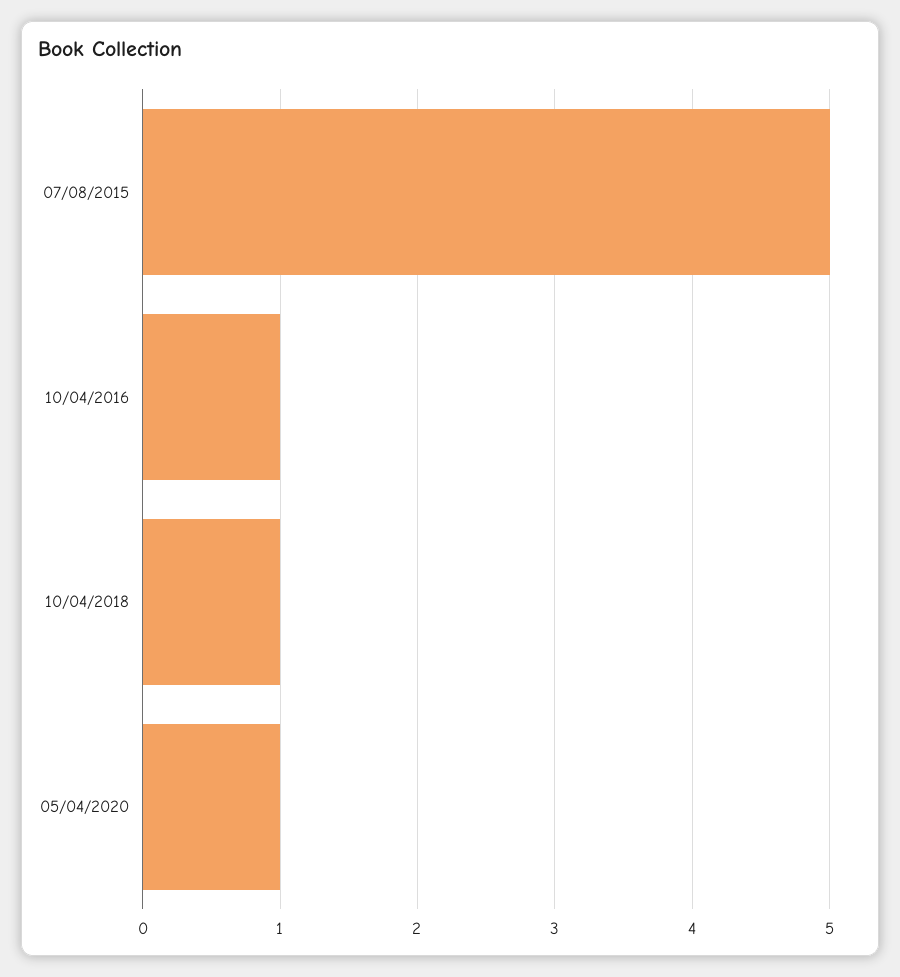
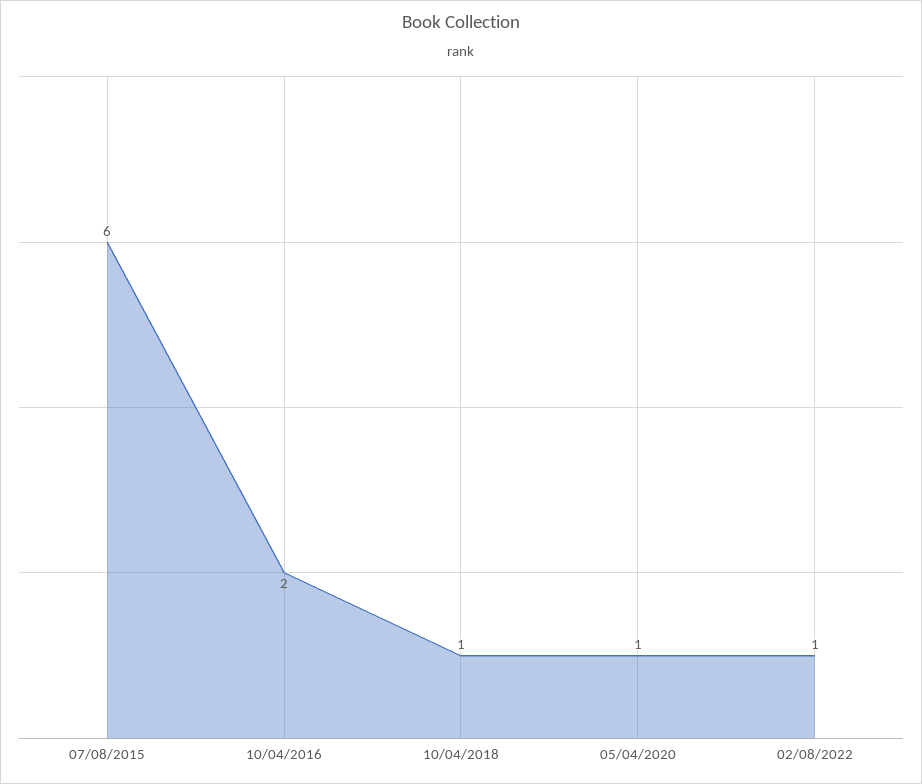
07/08/2015: 5 -> 6
10/04/2016: 1 -> 2
02/08/2022: none -> 1

